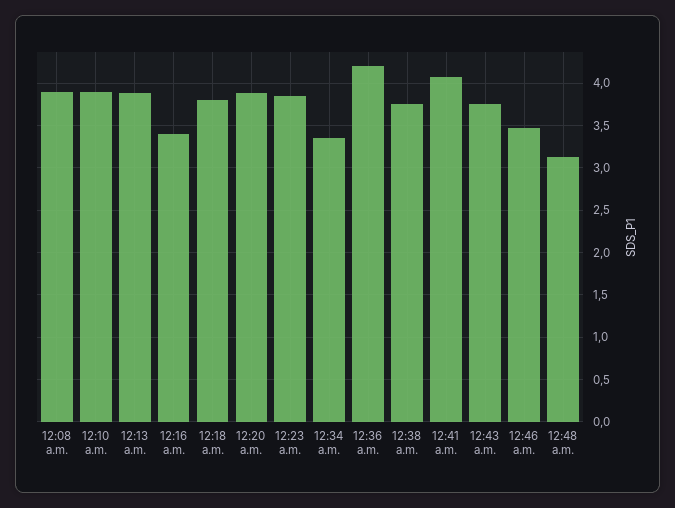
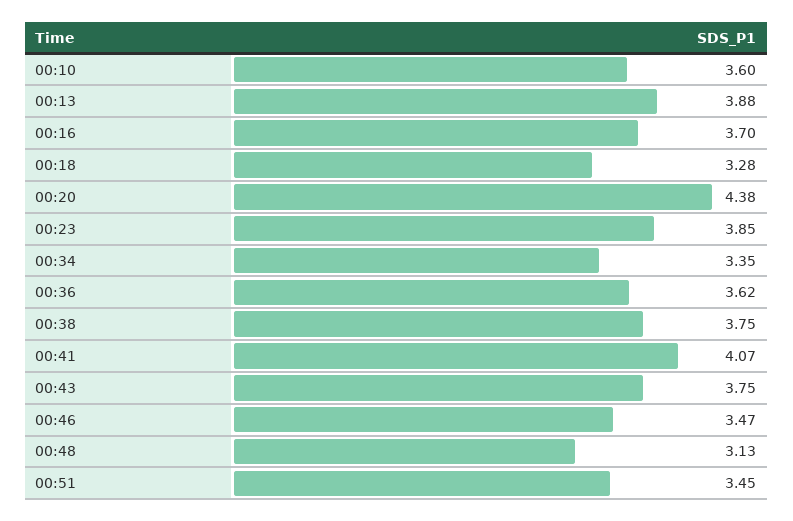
12:08 a.m.: 3.9 -> none
12:10 a.m.: 3.9 -> 3.6
12:16 a.m.: 3.4 -> 3.7
12:18 a.m.: 3.8 -> 3.28
12:20 a.m.: 3.9 -> 4.38
12:36 a.m.: 4.2 -> 3.62
00:51: none -> 3.45

